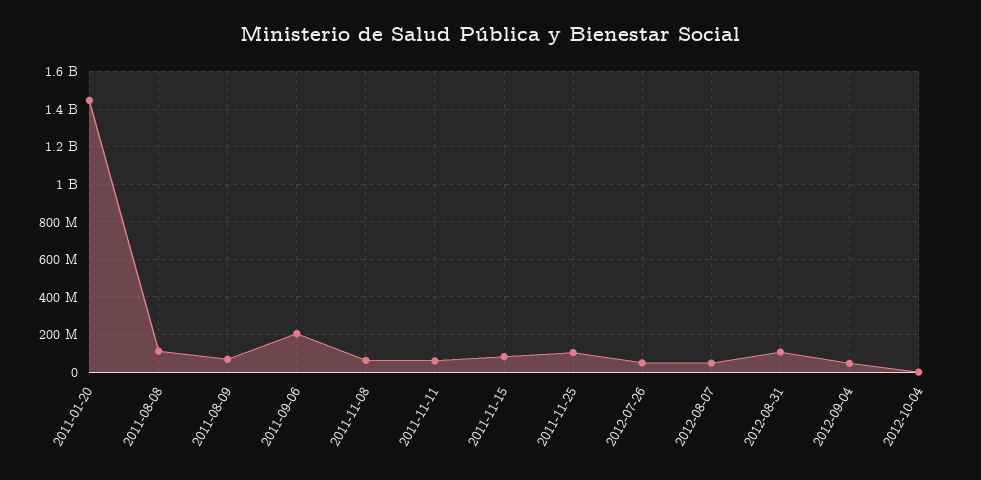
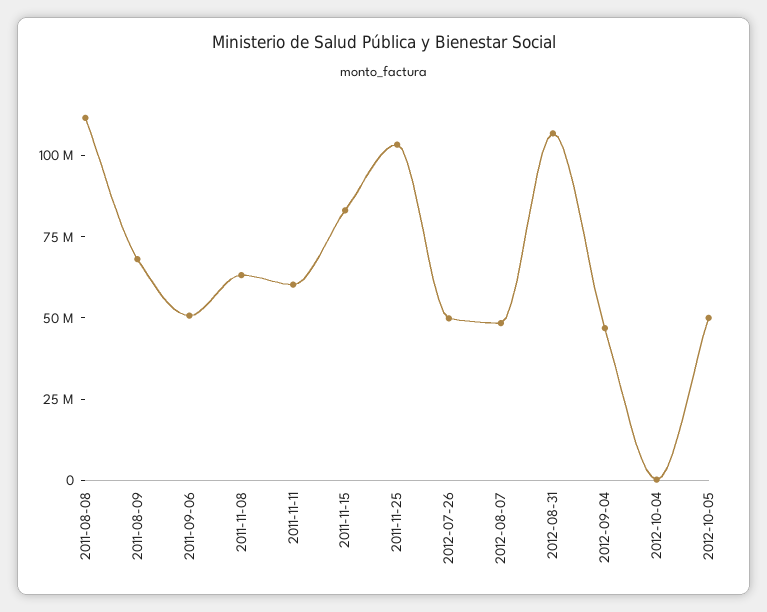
2011-01-20: 1450000000 -> none
2011-09-06: 200000000 -> 50000000
2012-10-05: none -> 50000000

